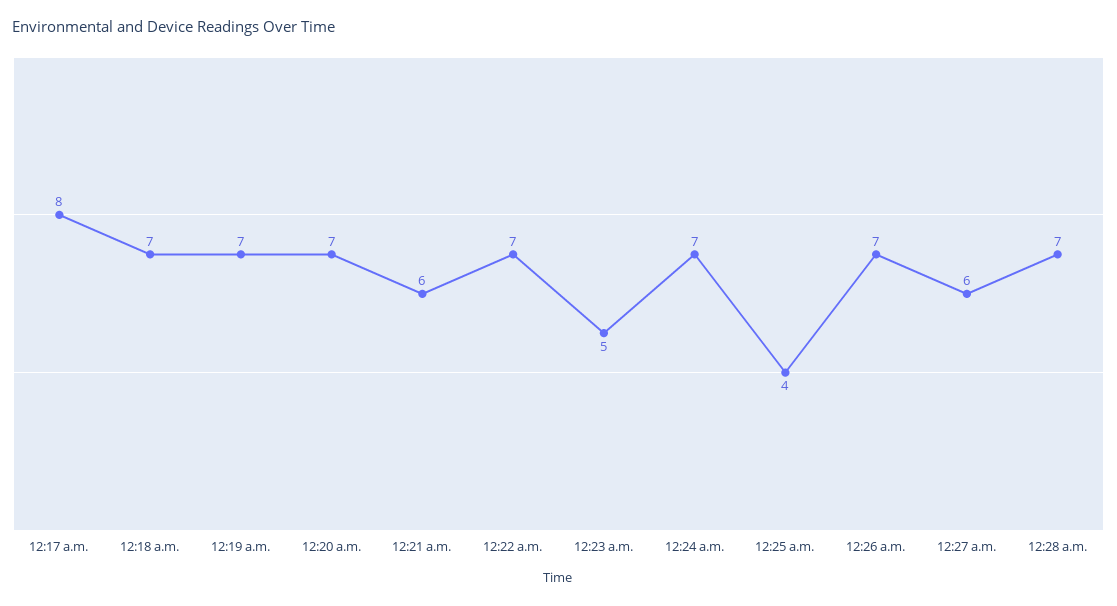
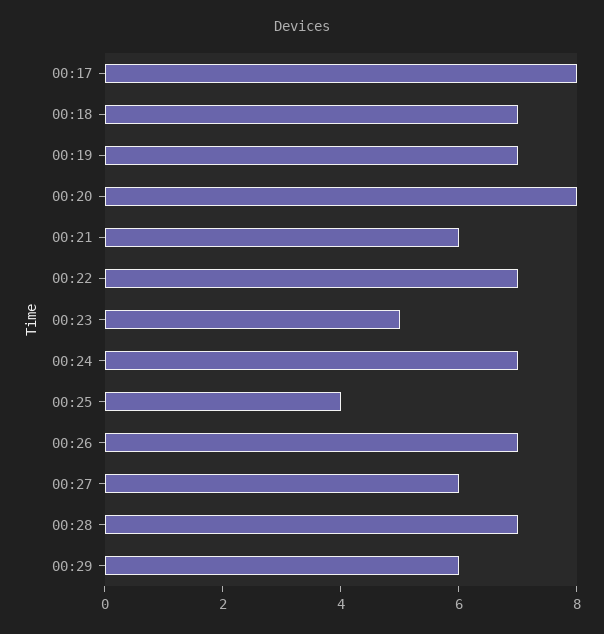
12:20 a.m.: 7 -> 8
00:29: none -> 6

